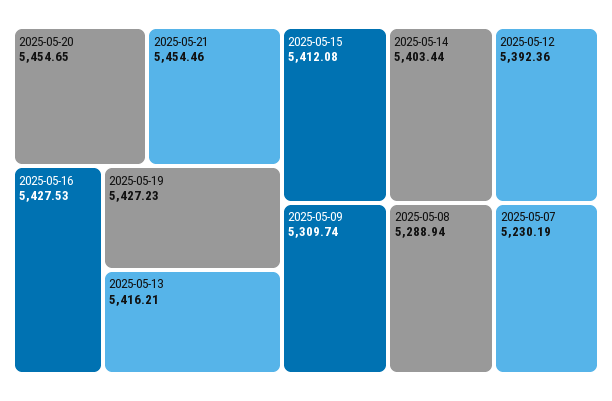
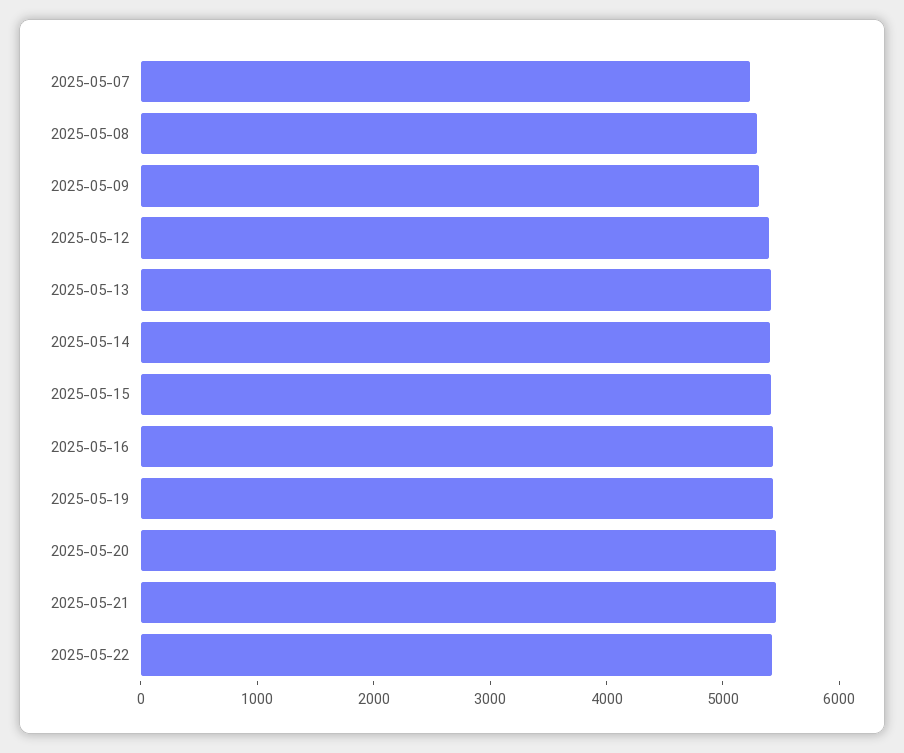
2025-05-22: none -> 5400

